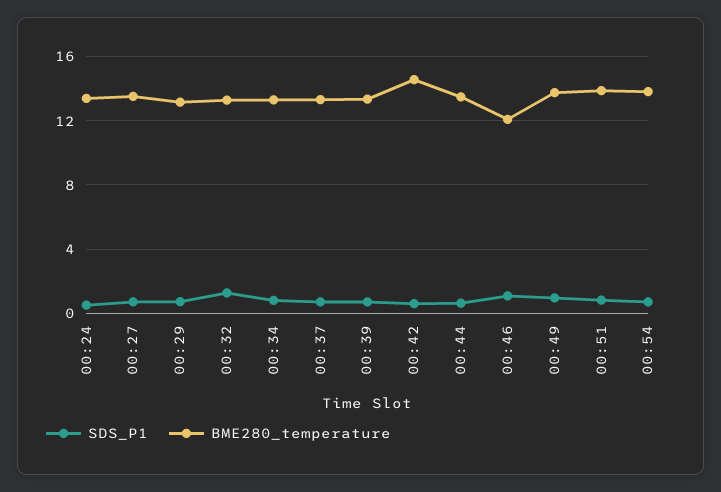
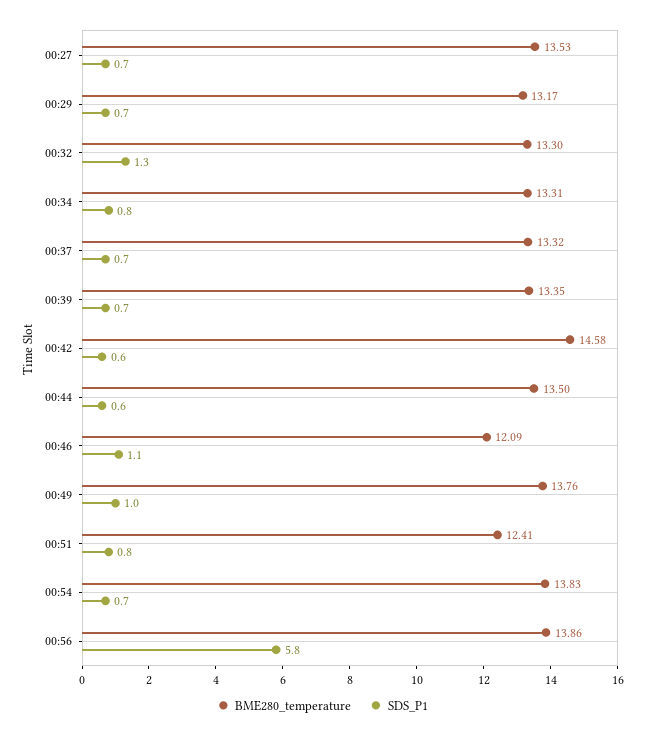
SDS_P1, 00:24: 0.5 -> none
BME280_temperature, 00:24: 13.5 -> none
BME280_temperature, 00:51: 14 -> 12.41
BME280_temperature, 00:56: none -> 13.86
SDS_P1, 00:56: none -> 5.8

